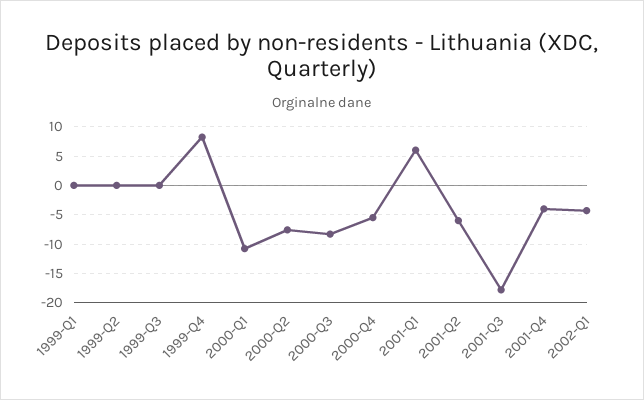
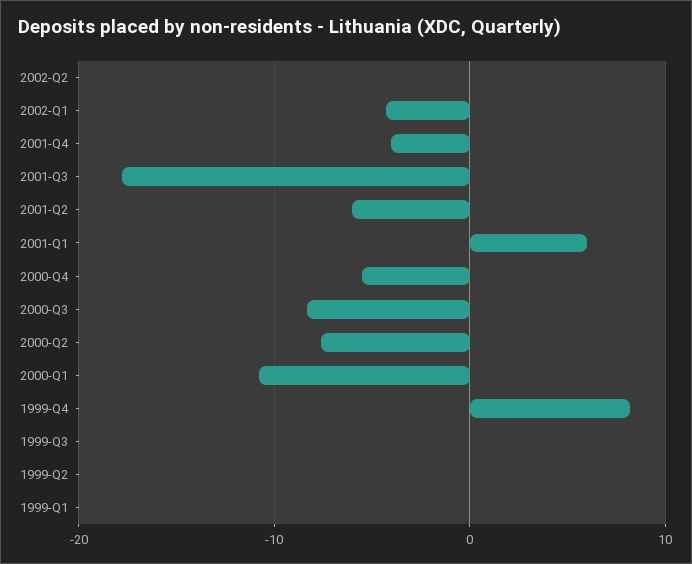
2002-Q2: none -> 0

